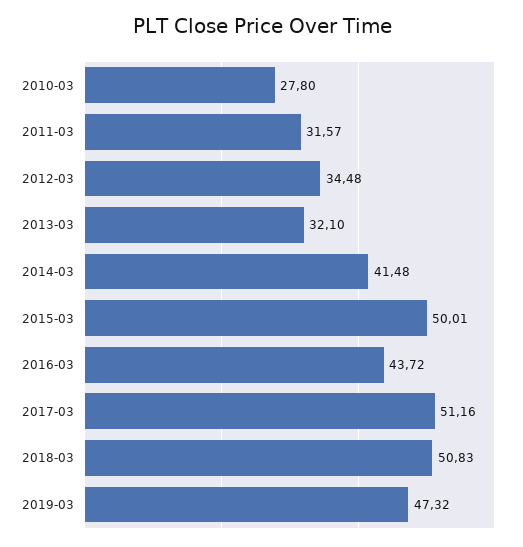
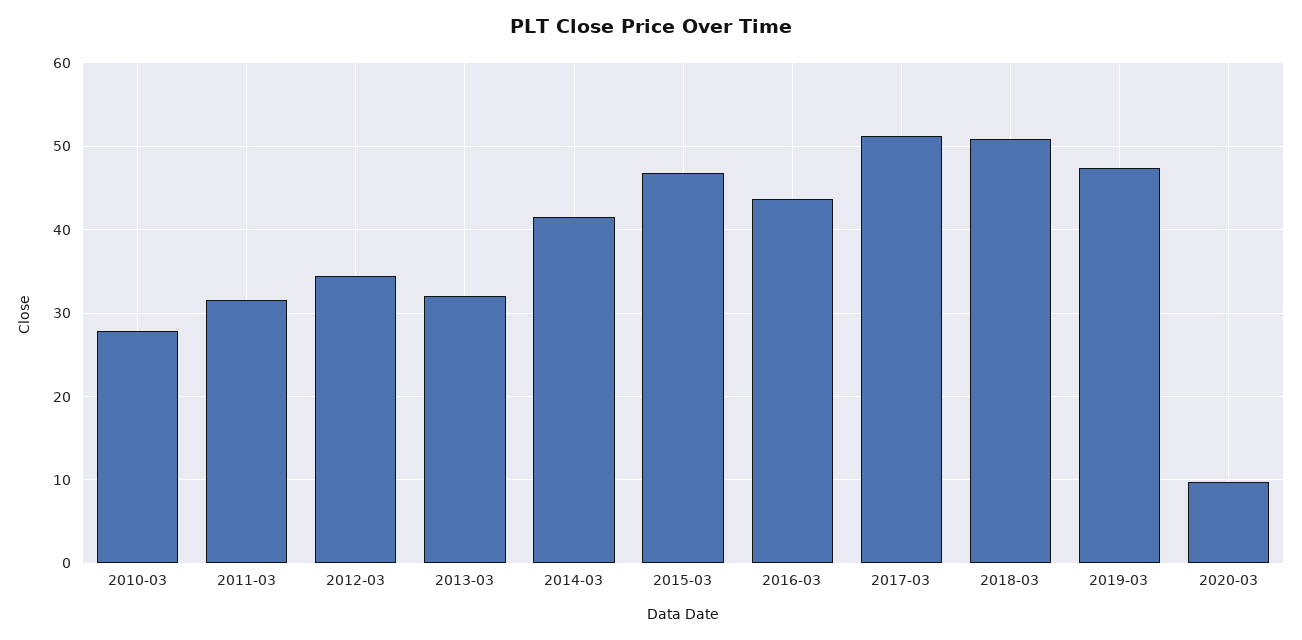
2015-03: 50.01 -> 47
2020-03: none -> 10

